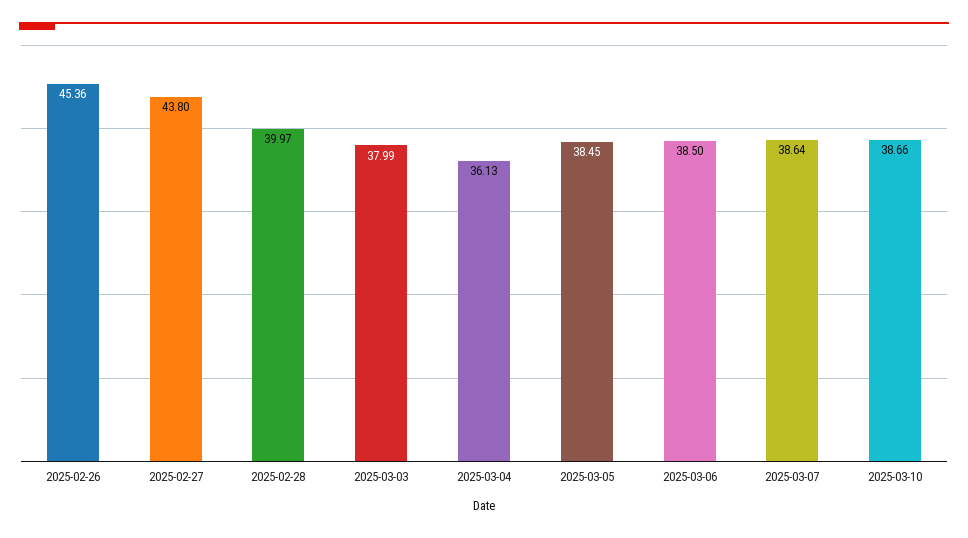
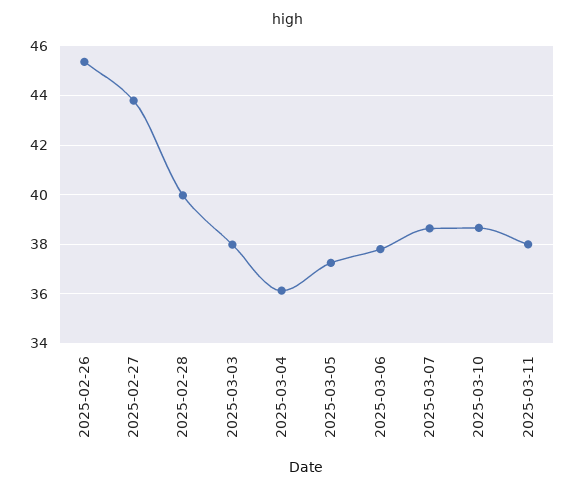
2025-03-05: 38.45 -> 37.25
2025-03-06: 38.5 -> 37.75
2025-03-11: none -> 38

